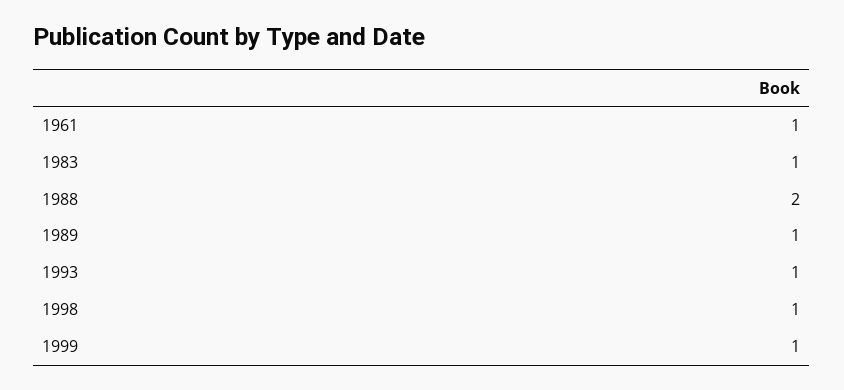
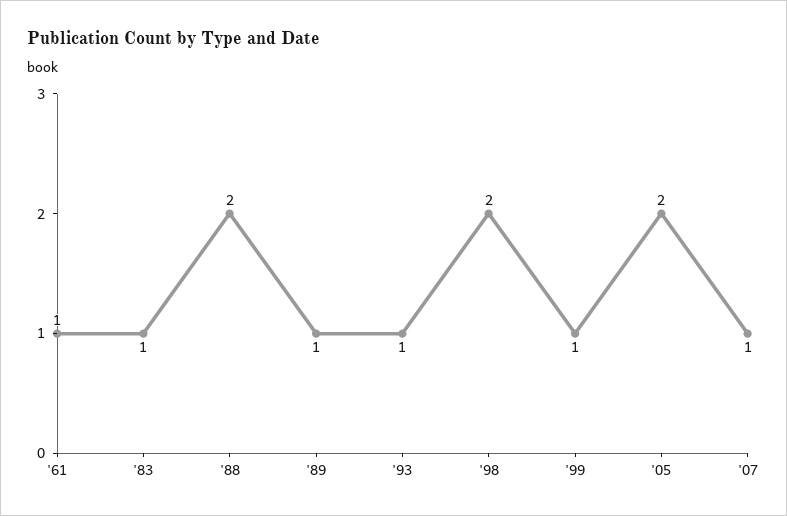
1998: 1 -> 2
'05: none -> 2
'07: none -> 1

